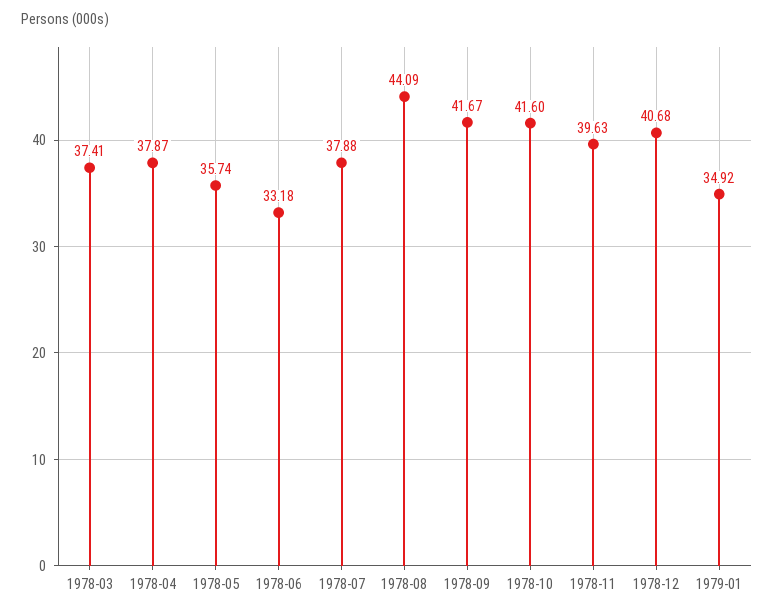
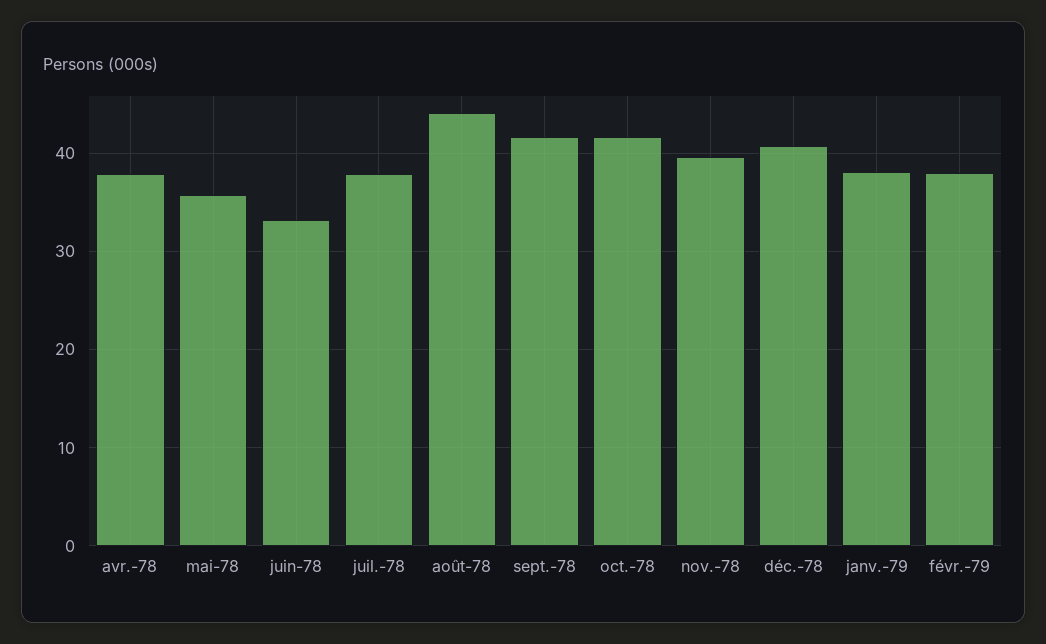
1978-03: 37.41 -> none
1979-01: 34.92 -> 38
févr.-79: none -> 38

